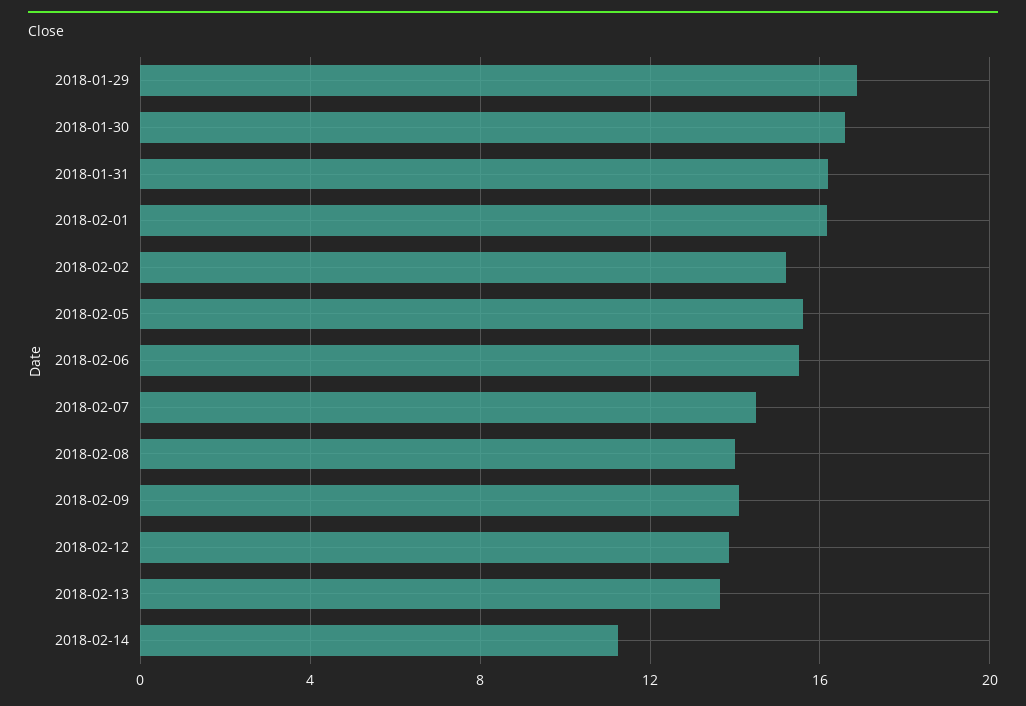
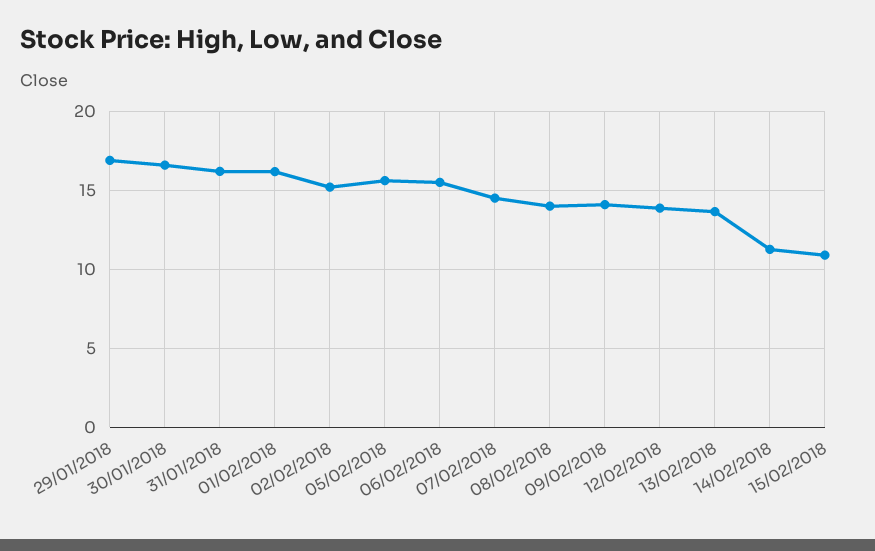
15/02/2018: none -> 11

